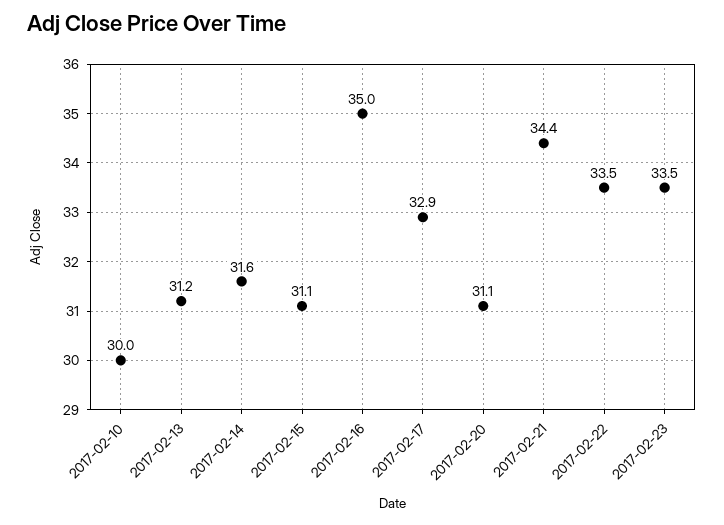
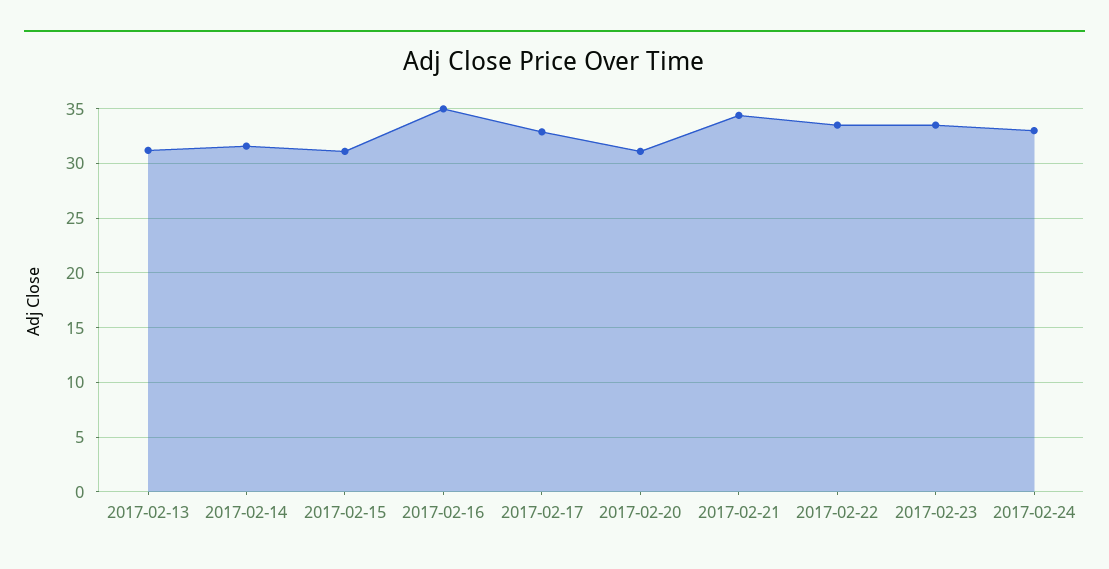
2017-02-10: 30 -> none
2017-02-24: none -> 33

